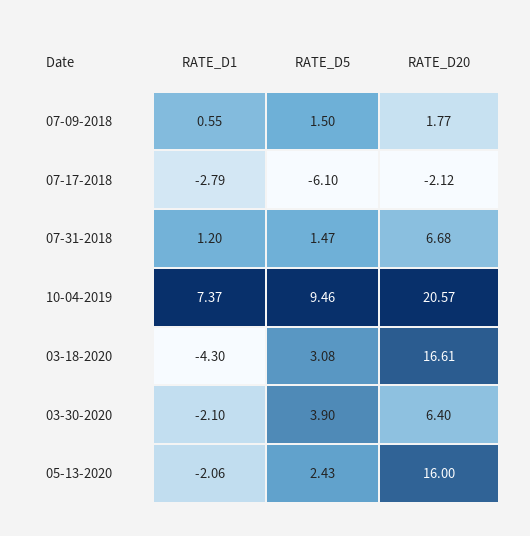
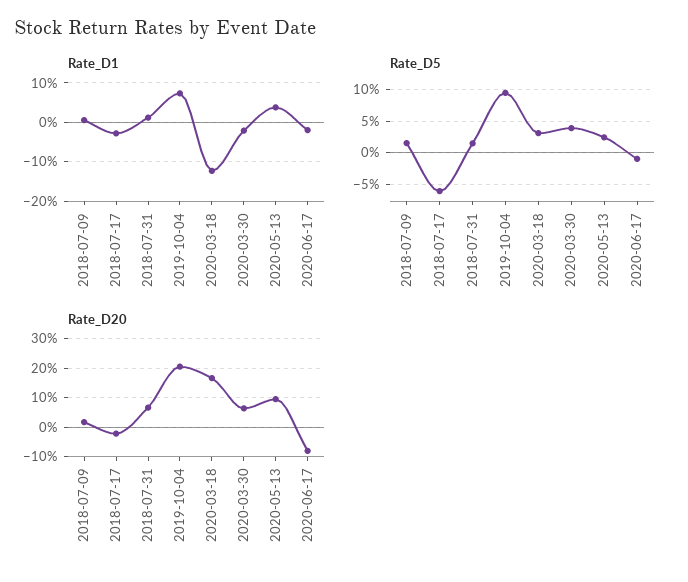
RATE_D1, 03-18-2020: -4.3 -> -12
RATE_D1, 05-13-2020: -2.06 -> 4
RATE_D20, 05-13-2020: 16 -> 10
RATE_D1, 2020-06-17: none -> -2
RATE_D5, 2020-06-17: none -> -1
RATE_D20, 2020-06-17: none -> -7.5

